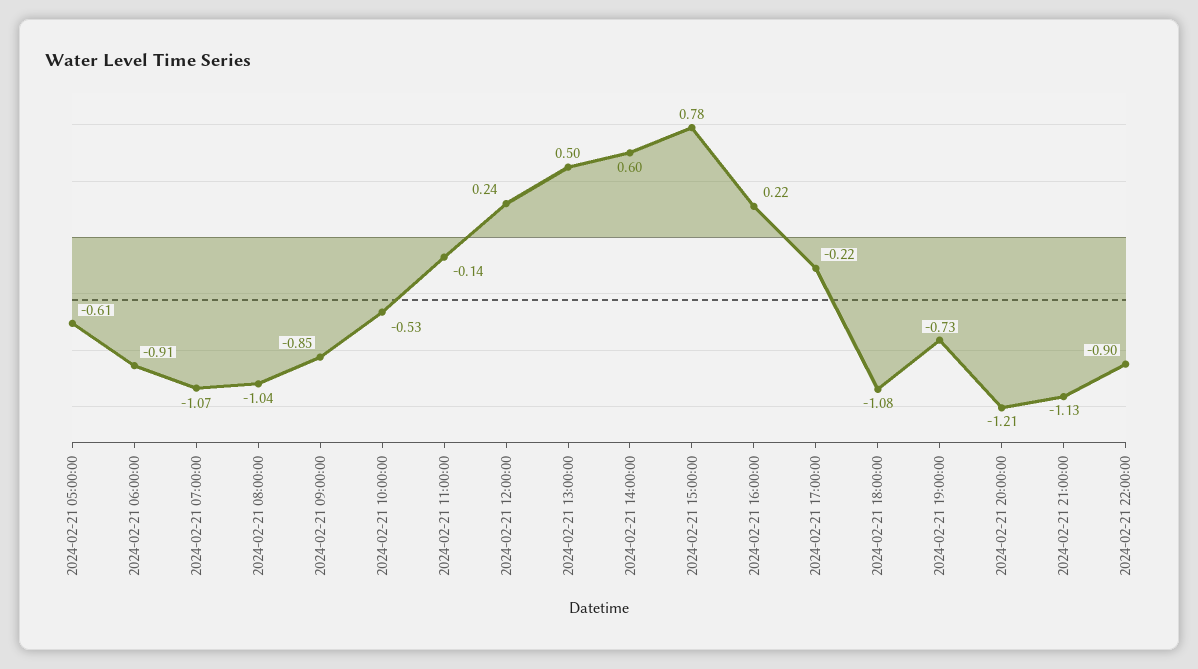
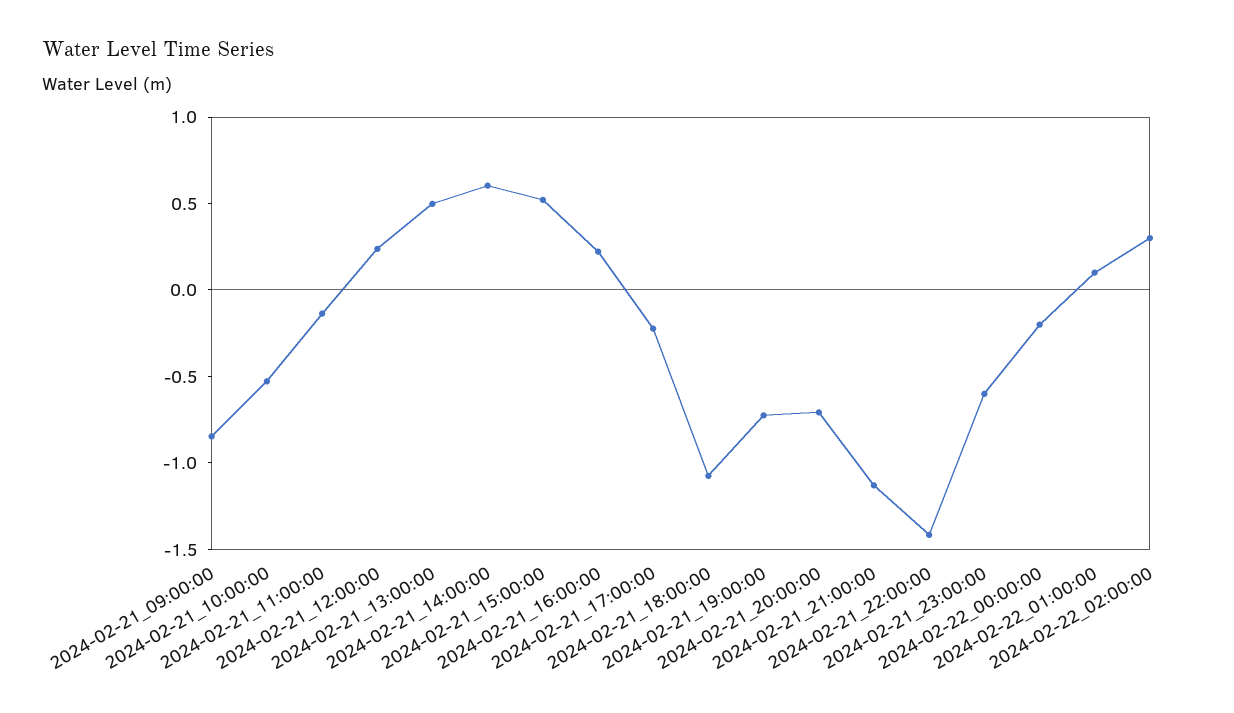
2024-02-21 05:00:00: -0.61 -> none
2024-02-21 06:00:00: -0.91 -> none
2024-02-21 07:00:00: -1.07 -> none
2024-02-21 08:00:00: -1.04 -> none
2024-02-21 15:00:00: 0.78 -> 0.5
2024-02-21 20:00:00: -1.21 -> -0.7
2024-02-21 22:00:00: -0.9 -> -1.4
2024-02-21_23:00:00: none -> -0.6
2024-02-22_00:00:00: none -> -0.2
2024-02-22_01:00:00: none -> 0.1
2024-02-22_02:00:00: none -> 0.3

